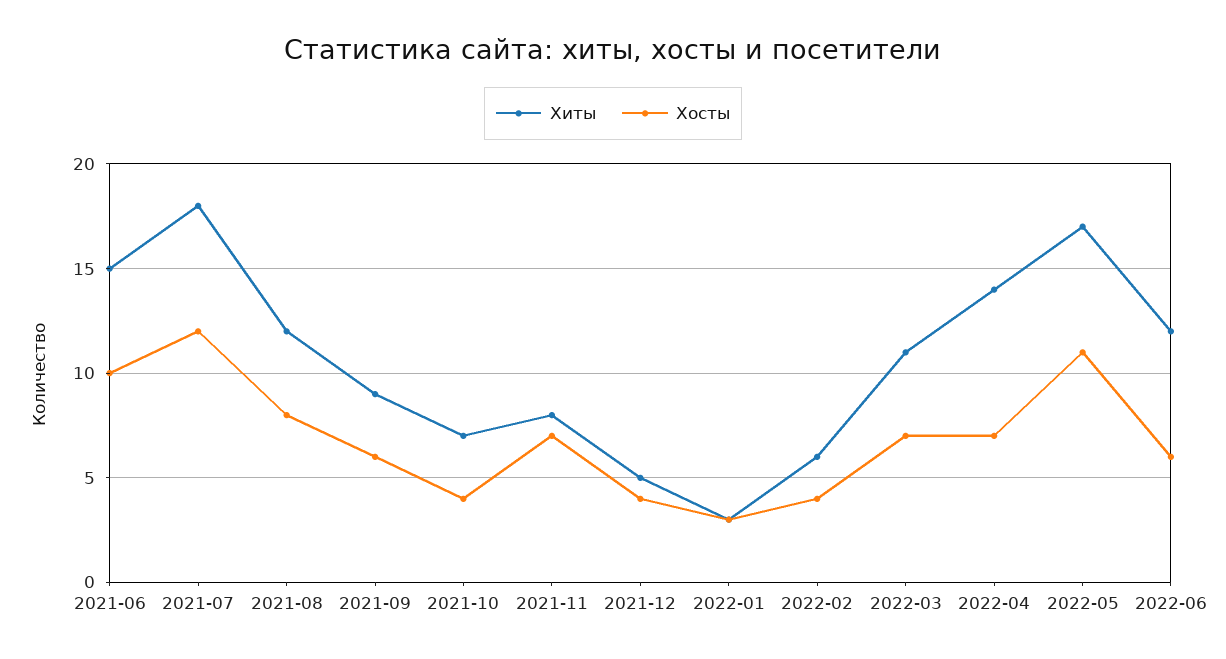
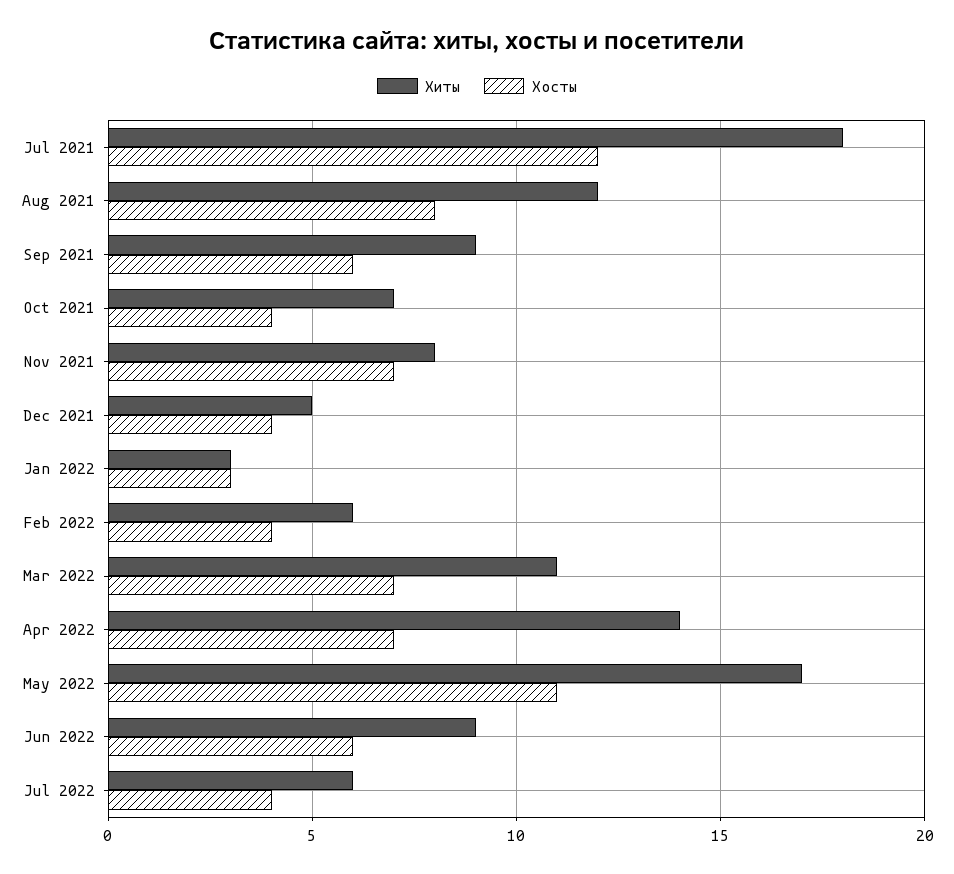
Хиты, 2021-06: 15 -> none
Хосты, 2021-06: 10 -> none
Хиты, 2022-06: 12 -> 9
Хиты, Jul 2022: none -> 6
Хосты, Jul 2022: none -> 4

